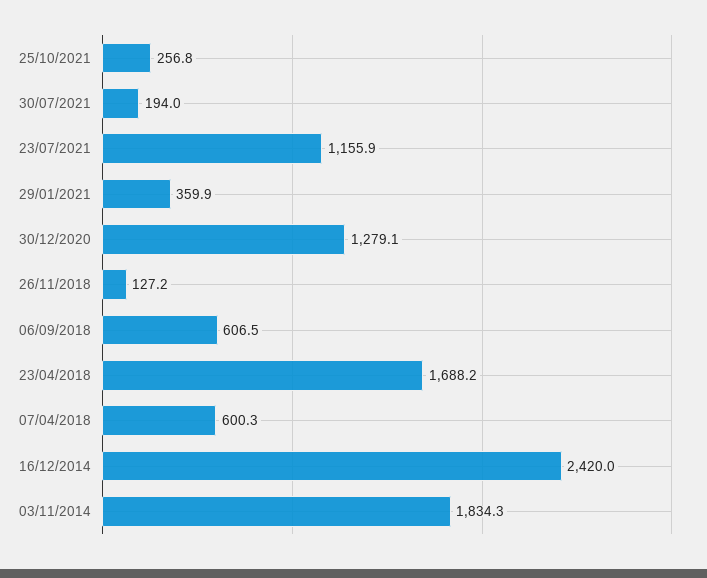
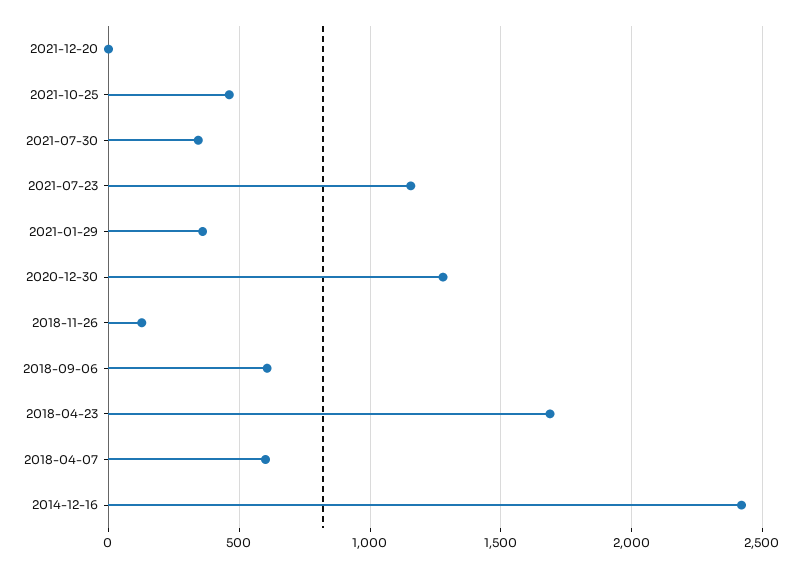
25/10/2021: 256.8 -> 450
30/07/2021: 194 -> 350
03/11/2014: 1834.3 -> none
2021-12-20: none -> 0

